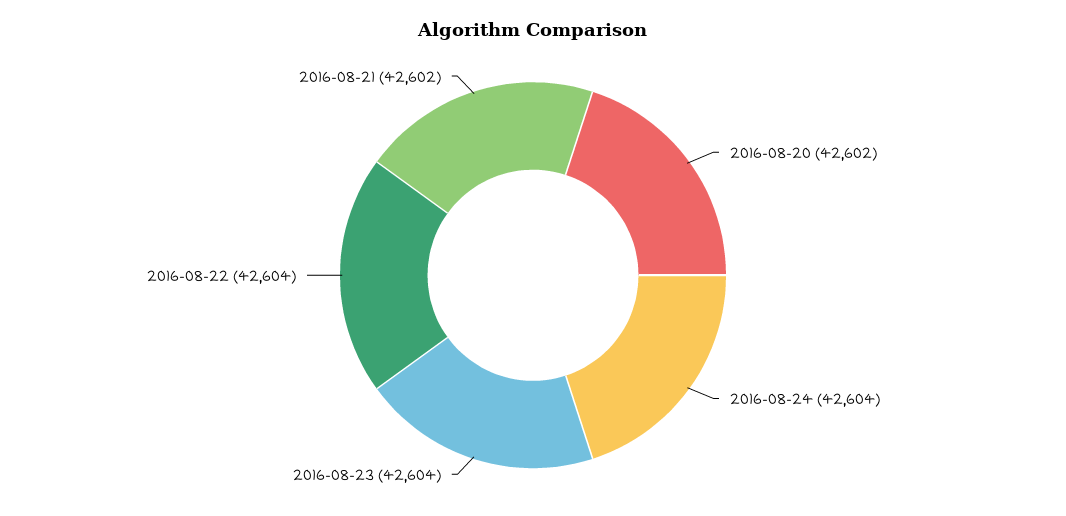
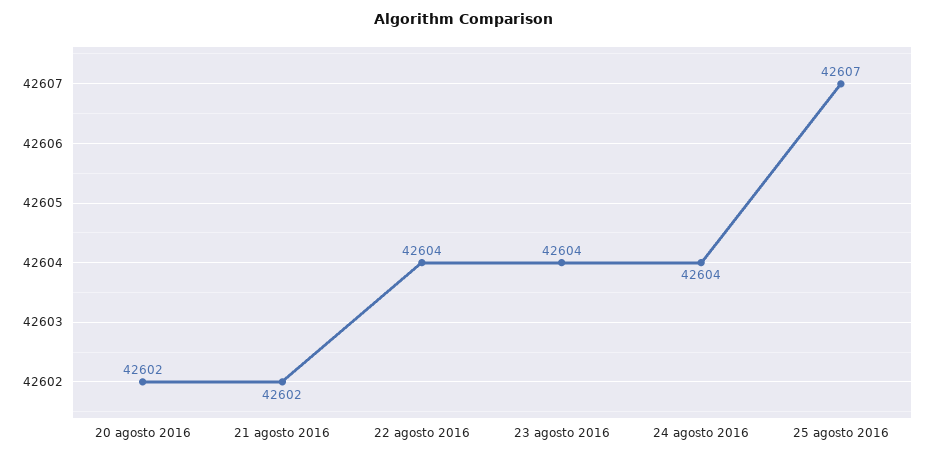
25 agosto 2016: none -> 42607

